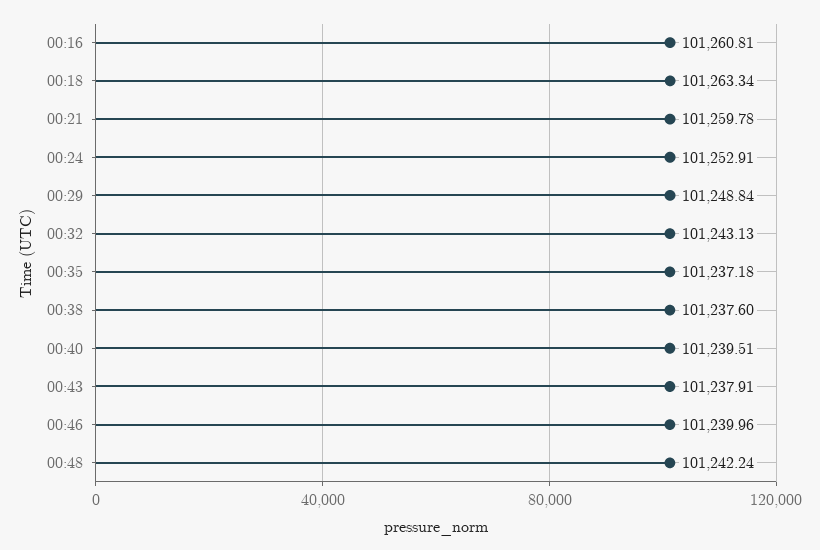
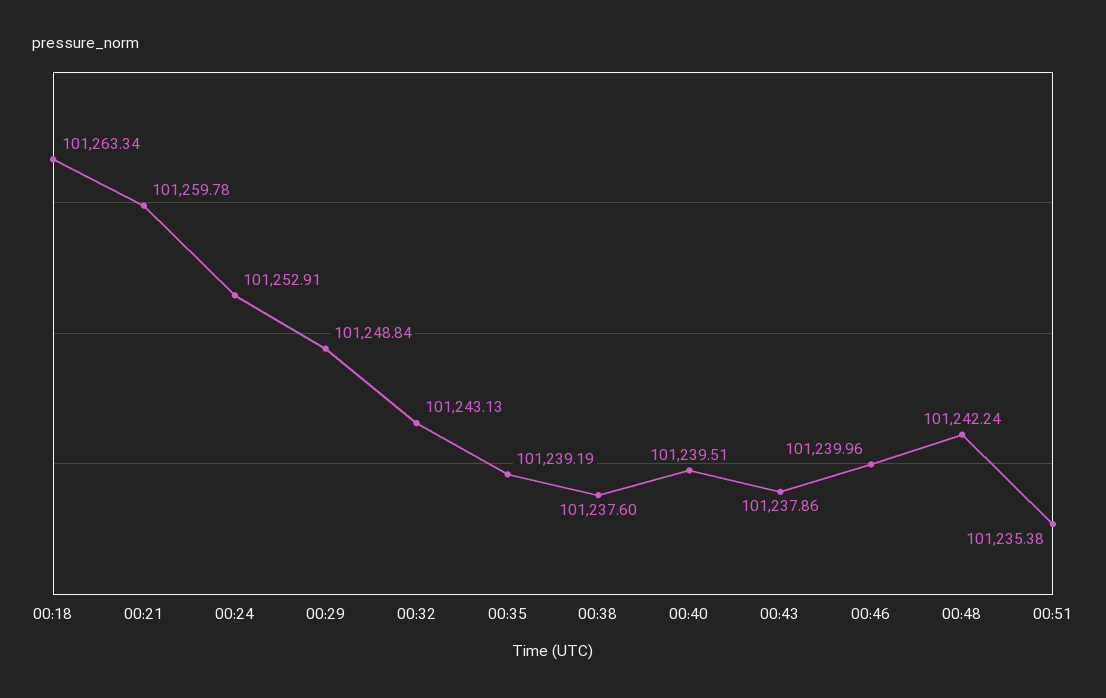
00:16: 101260.81 -> none
00:35: 101237.18 -> 101239.19
00:43: 101237.91 -> 101237.86
00:51: none -> 101235.38

